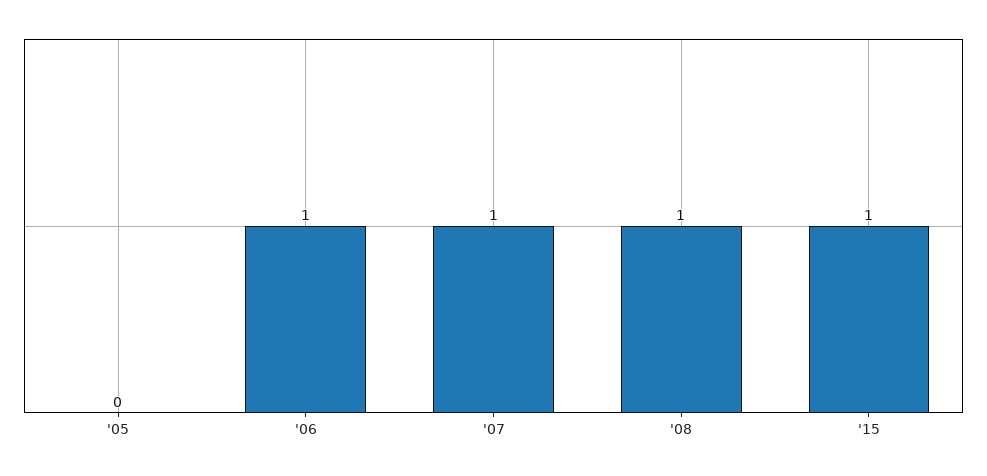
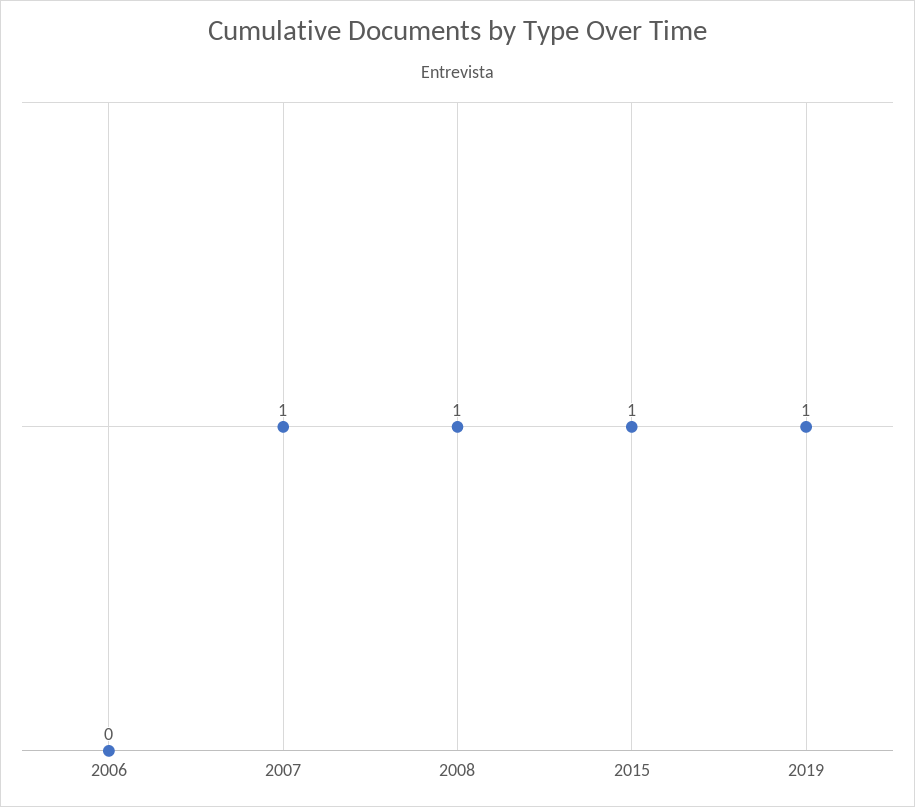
'05: 0 -> none
'06: 1 -> 0
2019: none -> 1

